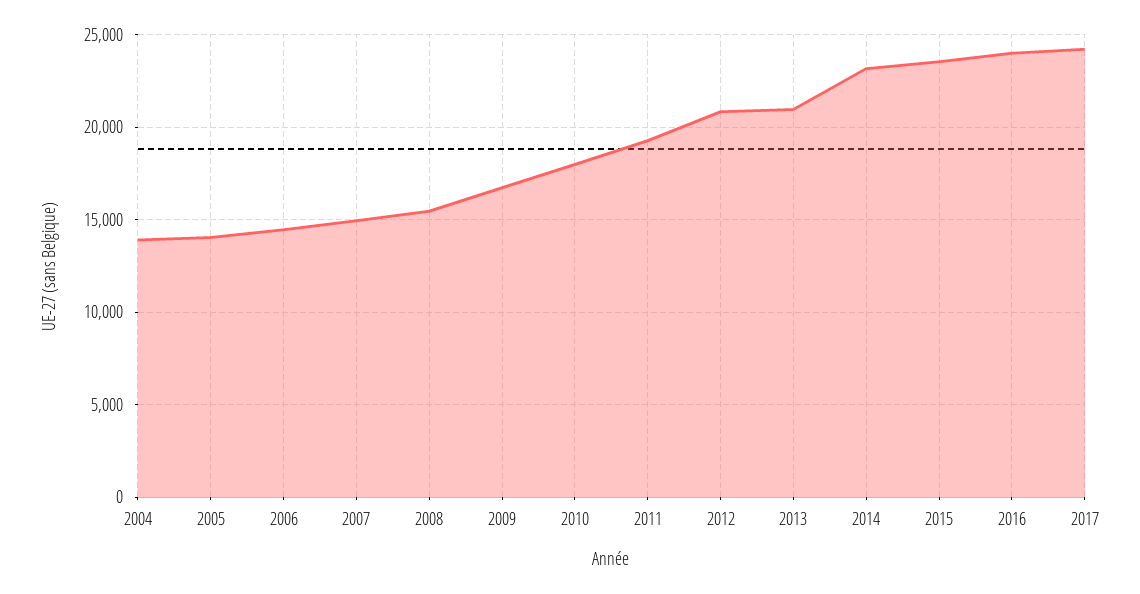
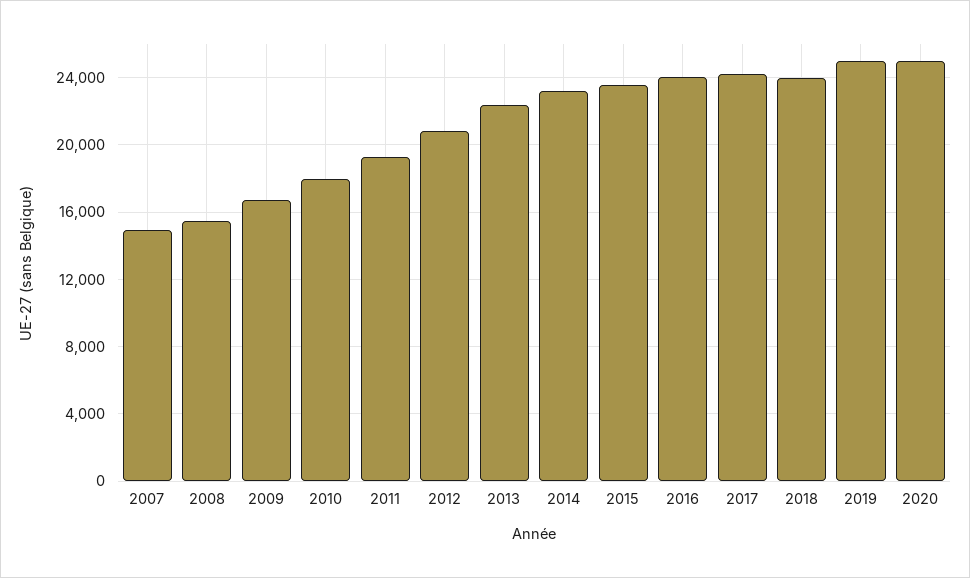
2004: 14000 -> none
2005: 14000 -> none
2006: 14500 -> none
2013: 21000 -> 22500
2018: none -> 24000
2019: none -> 25000
2020: none -> 25000

